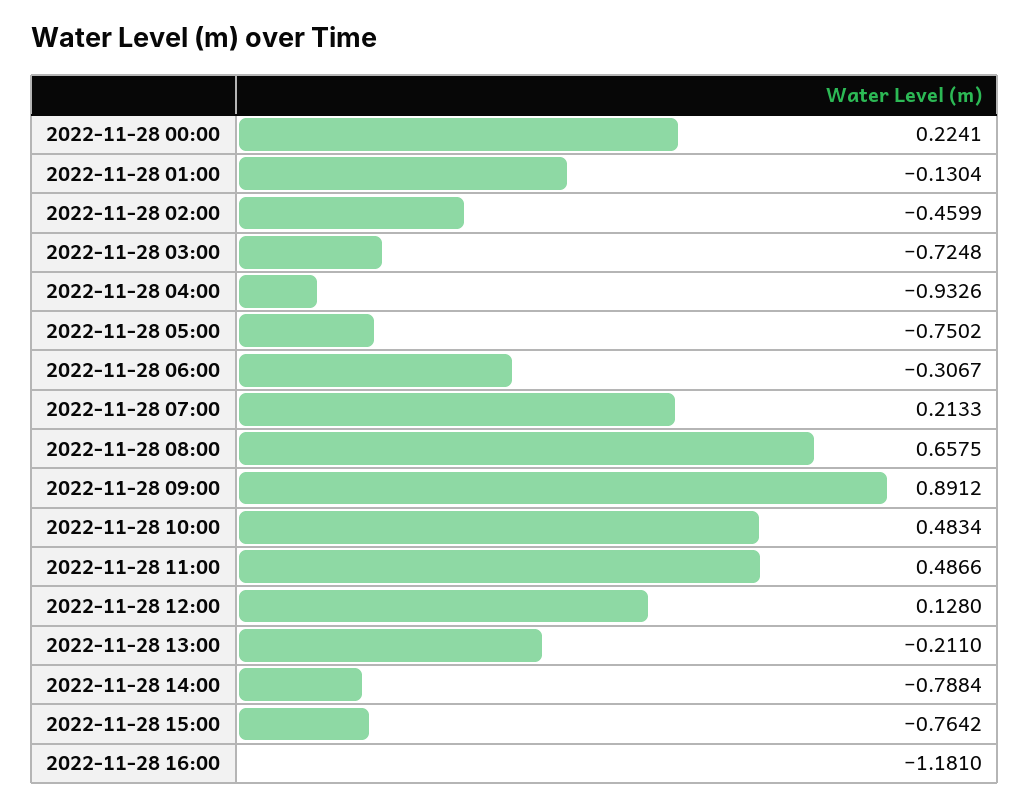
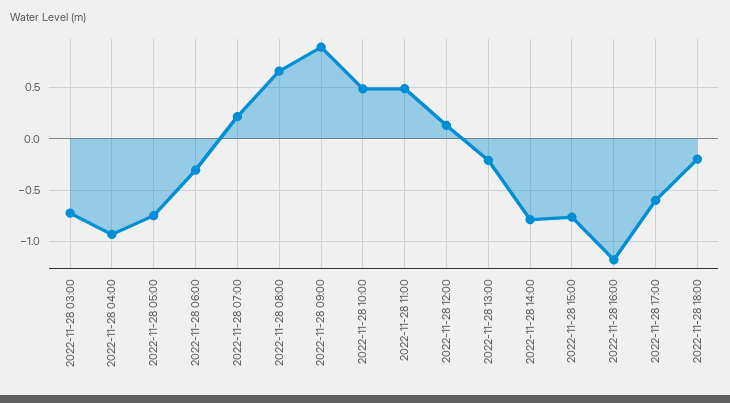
2022-11-28 00:00: 0.2241 -> none
2022-11-28 01:00: -0.1304 -> none
2022-11-28 02:00: -0.4599 -> none
2022-11-28 17:00: none -> -0.6
2022-11-28 18:00: none -> -0.2

